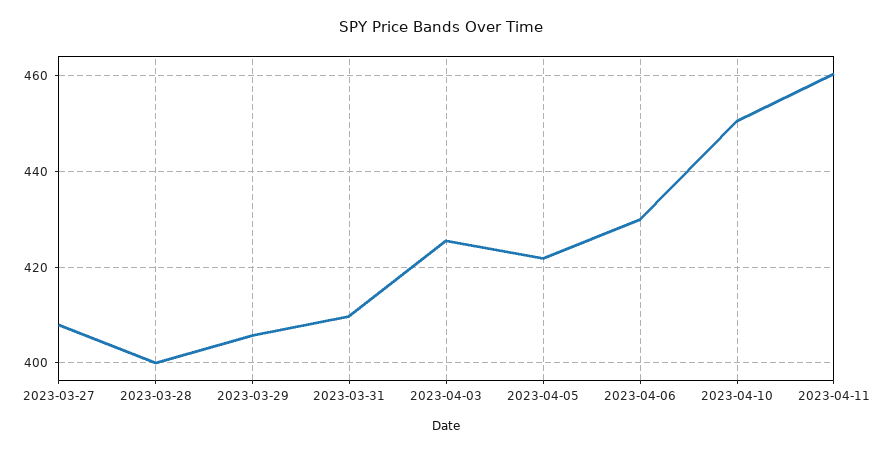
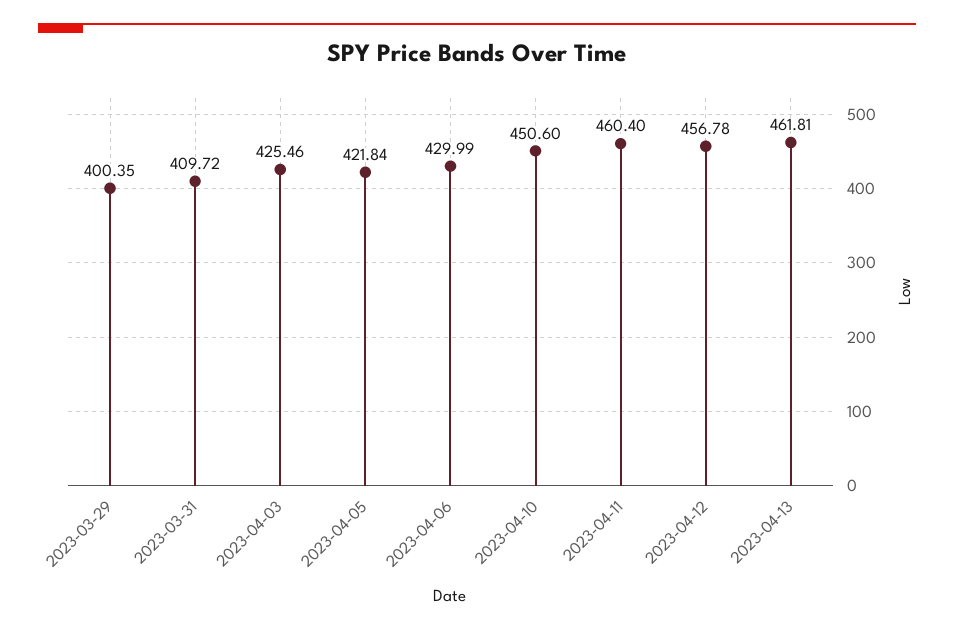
2023-03-27: 408 -> none
2023-03-28: 400 -> none
2023-03-29: 406 -> 400.35
2023-04-12: none -> 456.78
2023-04-13: none -> 461.81

